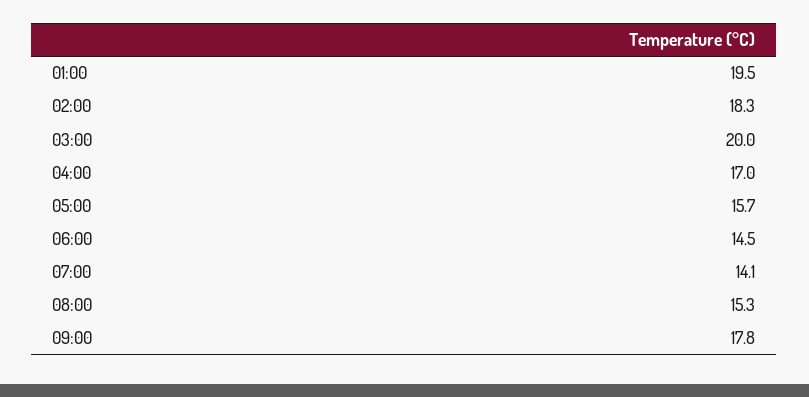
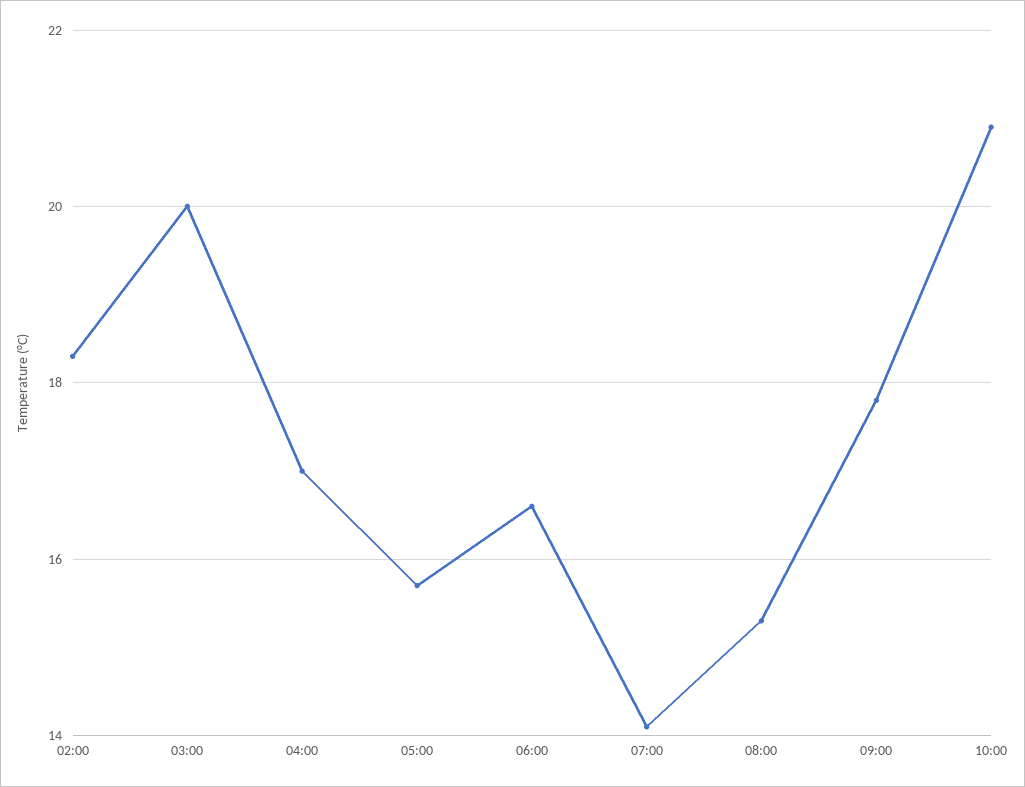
01:00: 19.5 -> none
06:00: 14.5 -> 16.5
10:00: none -> 21

